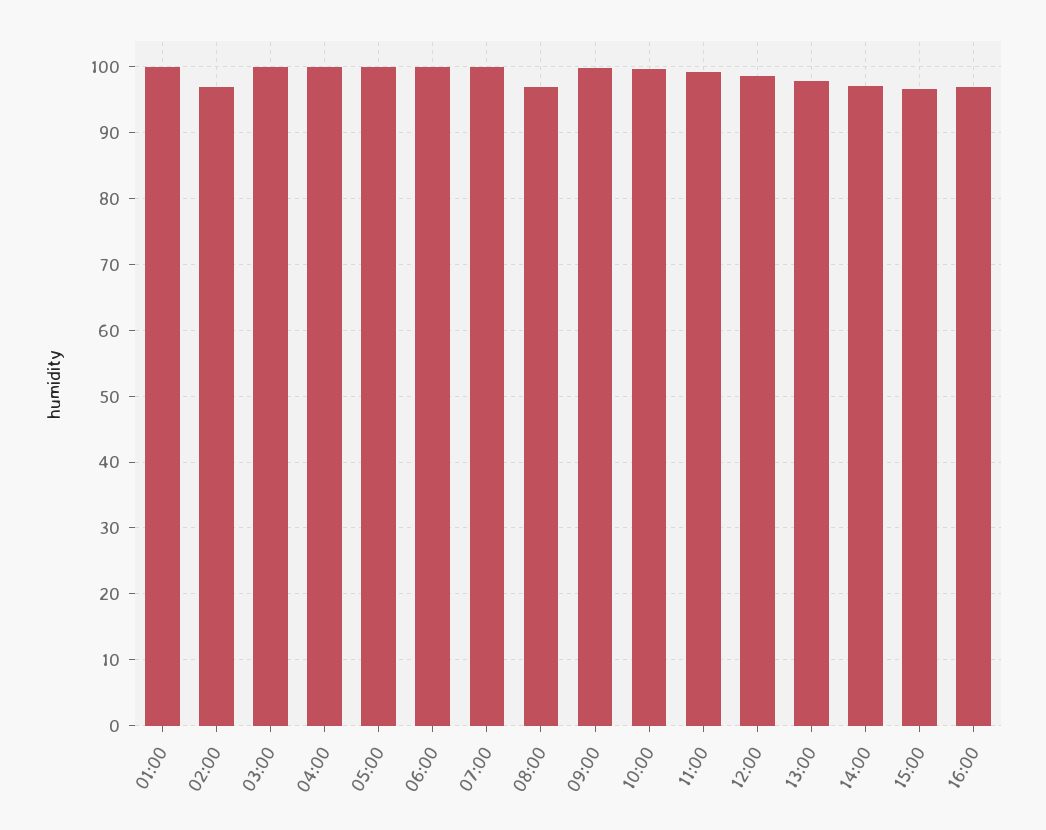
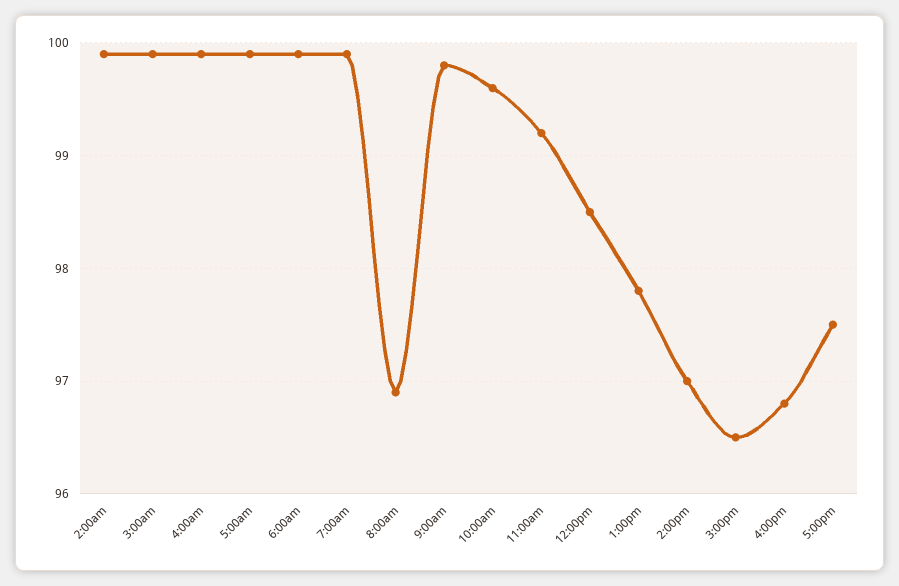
01:00: 100 -> none
02:00: 97 -> 99.9
5:00pm: none -> 97.5

